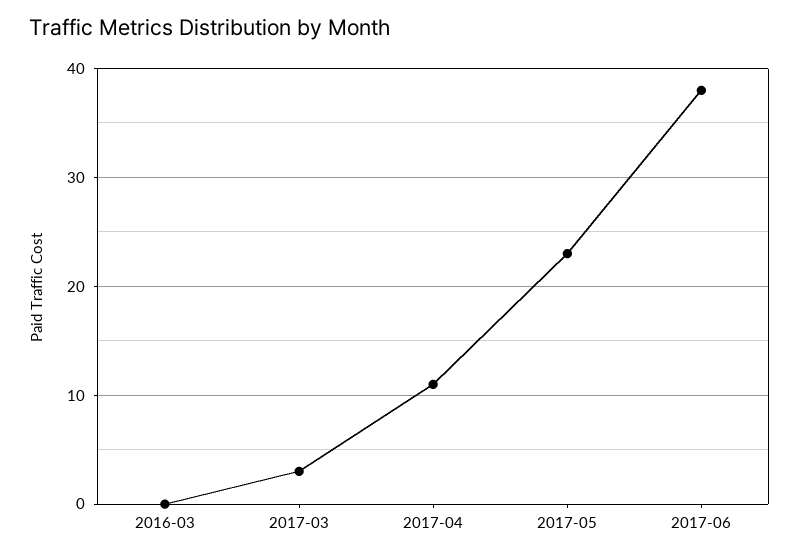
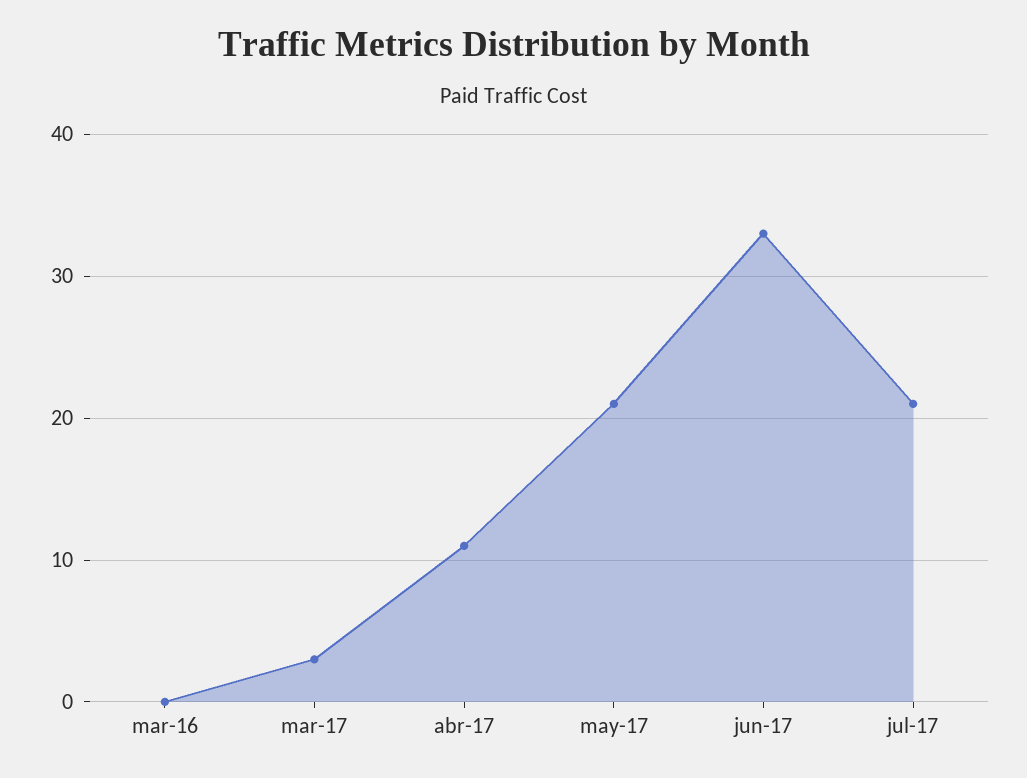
2017-05: 23 -> 21
2017-06: 38 -> 33
jul-17: none -> 21

